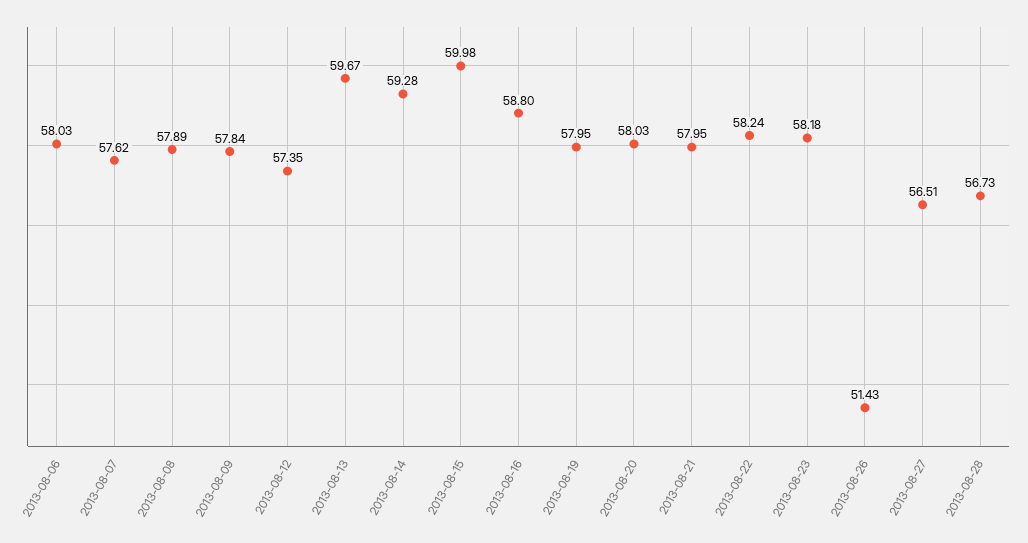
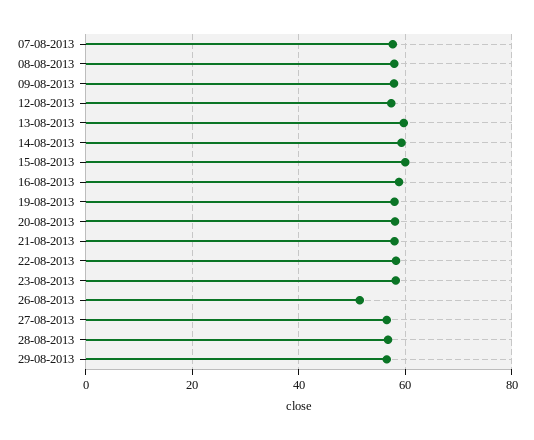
2013-08-06: 58.03 -> none
29-08-2013: none -> 56

